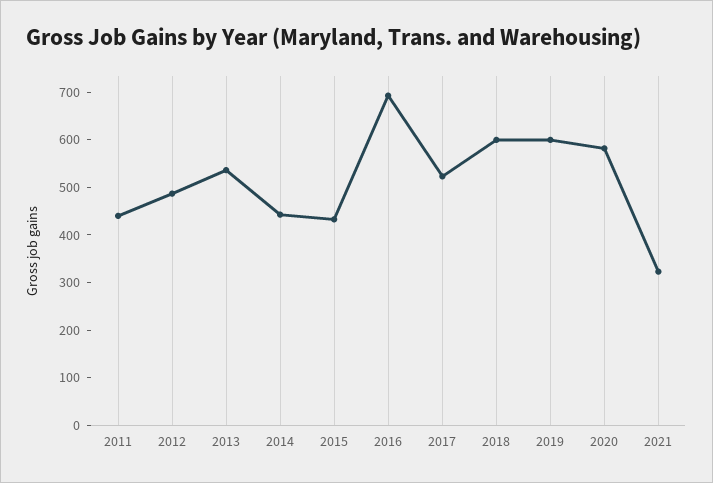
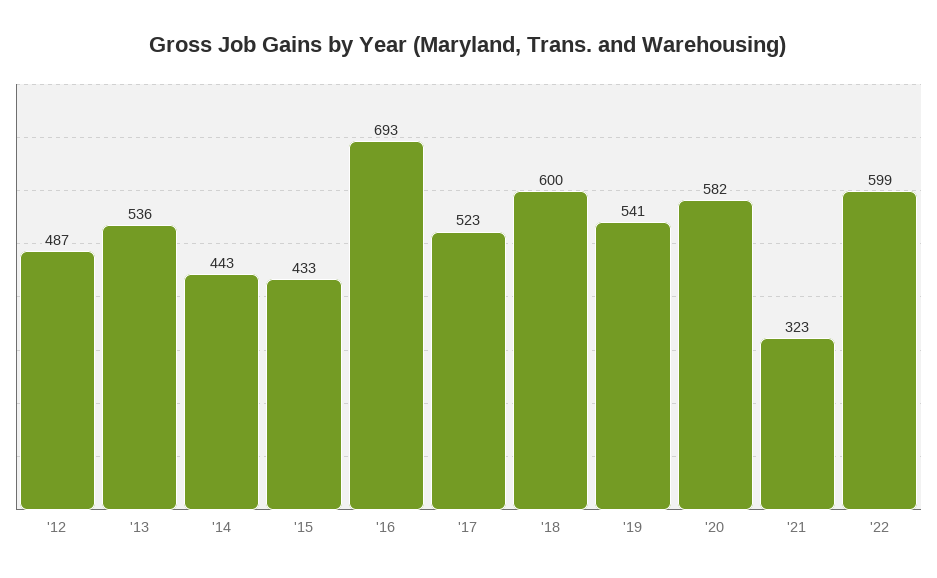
2011: 440 -> none
2019: 600 -> 541
'22: none -> 599

